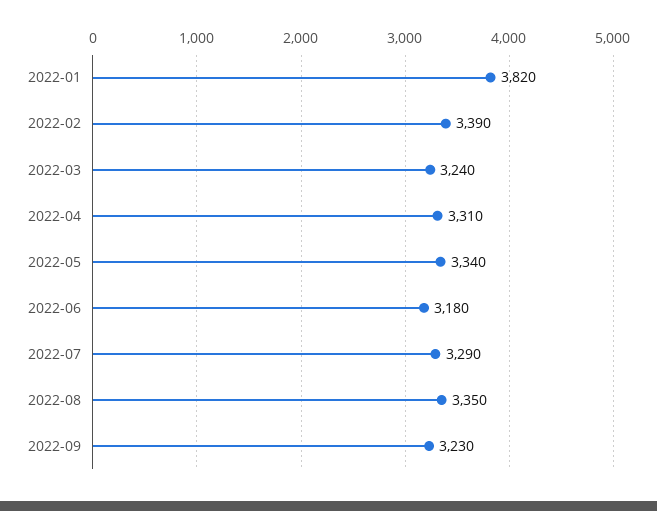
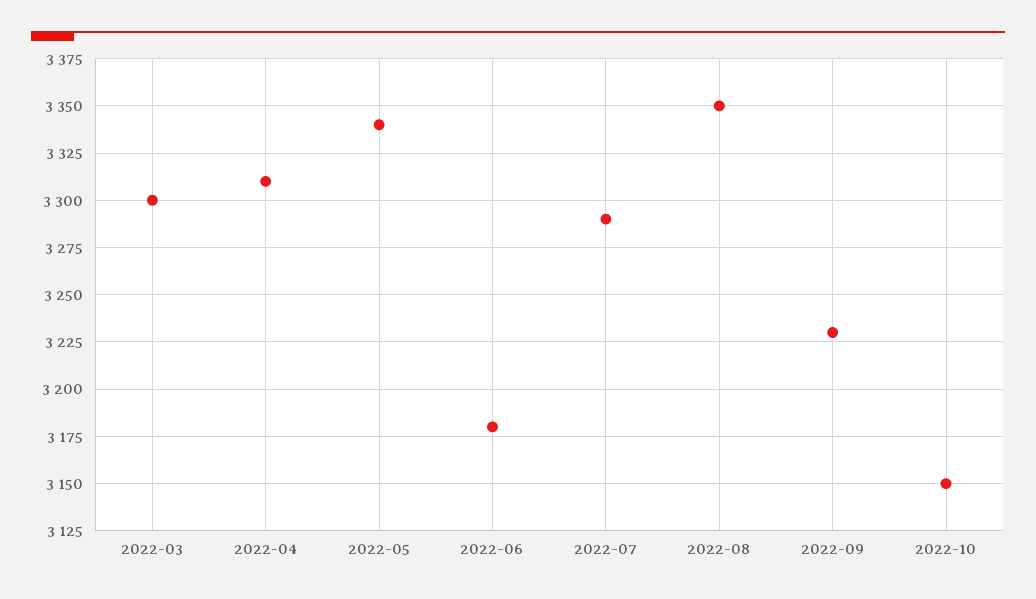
2022-01: 3820 -> none
2022-02: 3390 -> none
2022-03: 3240 -> 3300
2022-10: none -> 3150

